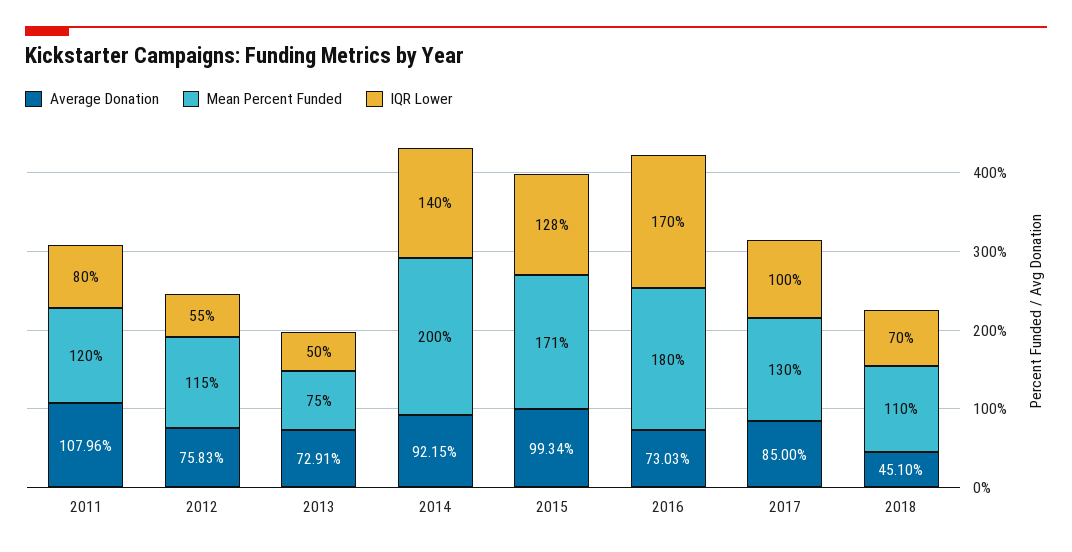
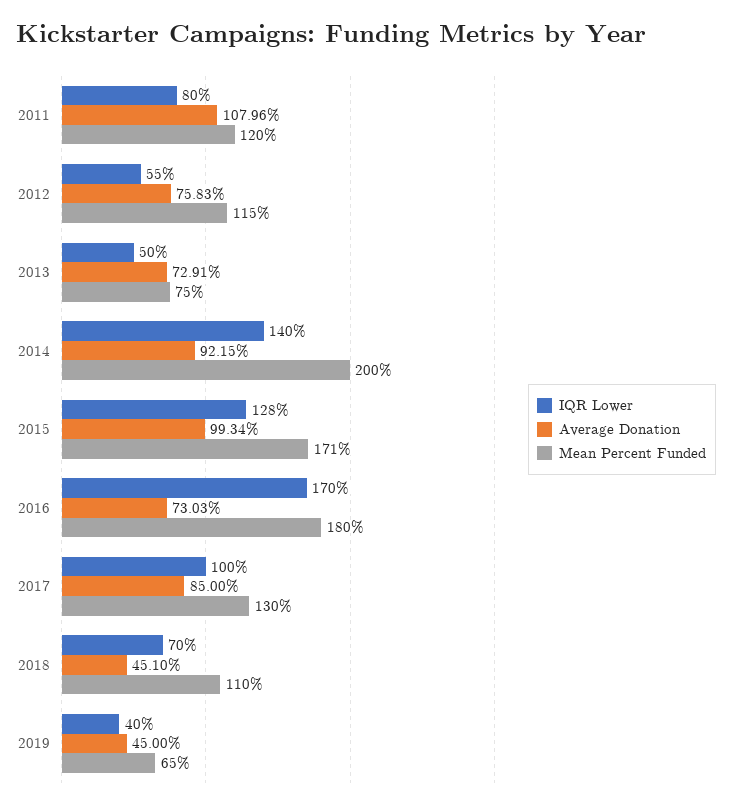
IQR Lower, 2019: none -> 40
Average Donation, 2019: none -> 45
Mean Percent Funded, 2019: none -> 65

